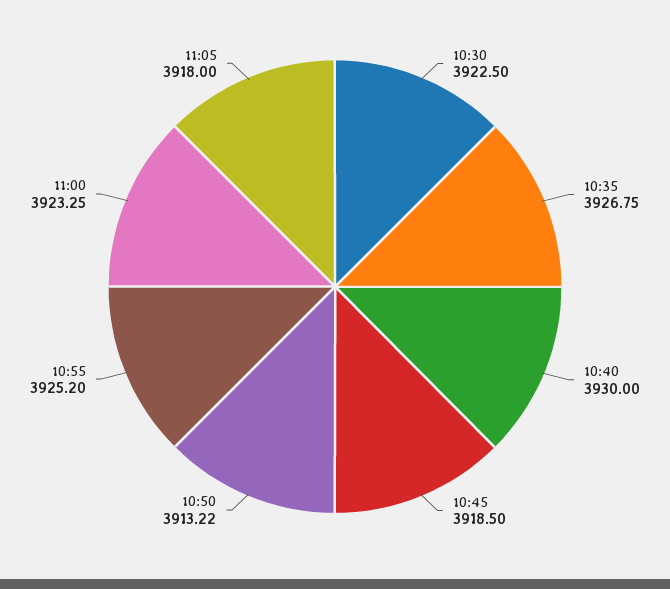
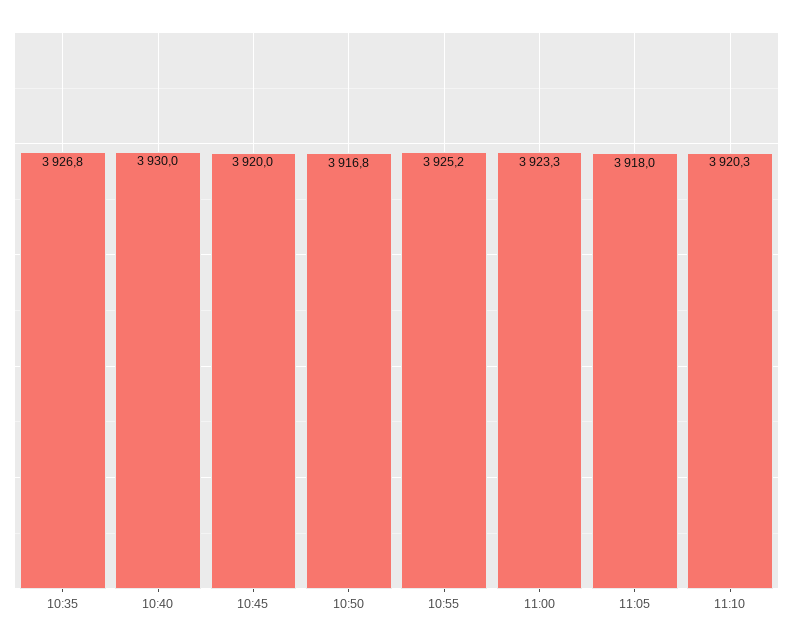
10:30: 3922.5 -> none
10:45: 3918.5 -> 3920
10:50: 3913.22 -> 3916.8
11:10: none -> 3920.3

